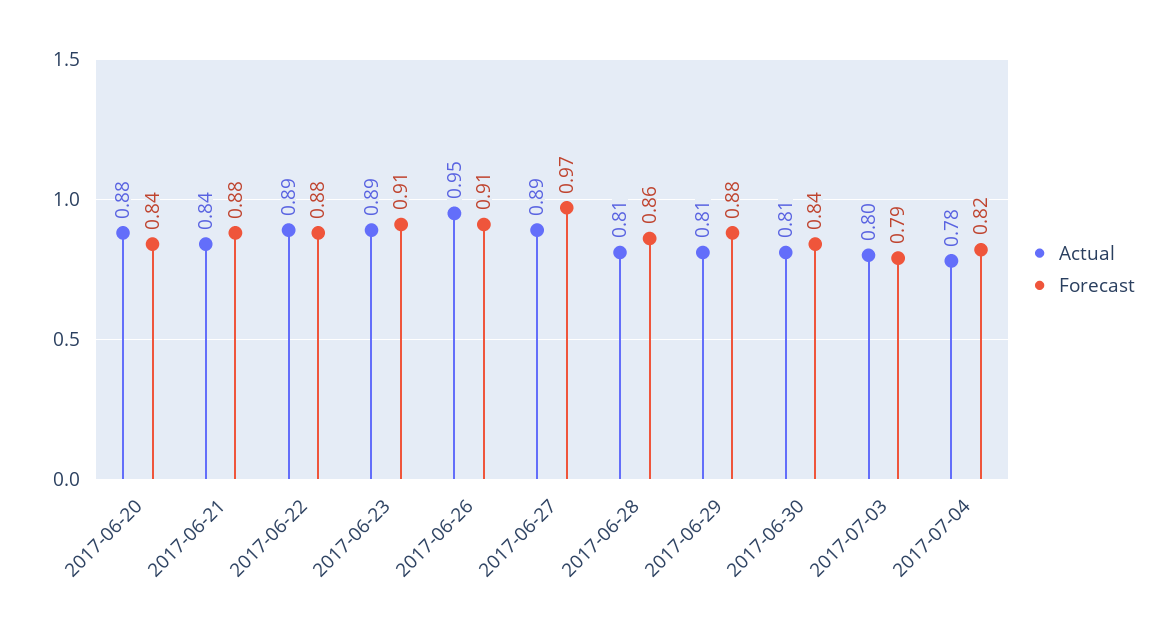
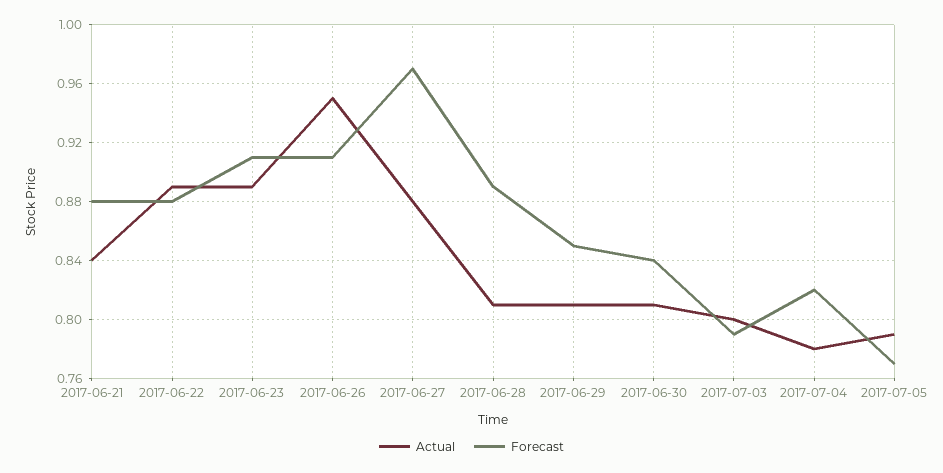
Actual, 2017-06-20: 0.88 -> none
Forecast, 2017-06-20: 0.84 -> none
Actual, 2017-06-27: 0.89 -> 0.88
Forecast, 2017-06-28: 0.86 -> 0.89
Forecast, 2017-06-29: 0.88 -> 0.85
Actual, 2017-07-05: none -> 0.79
Forecast, 2017-07-05: none -> 0.77

